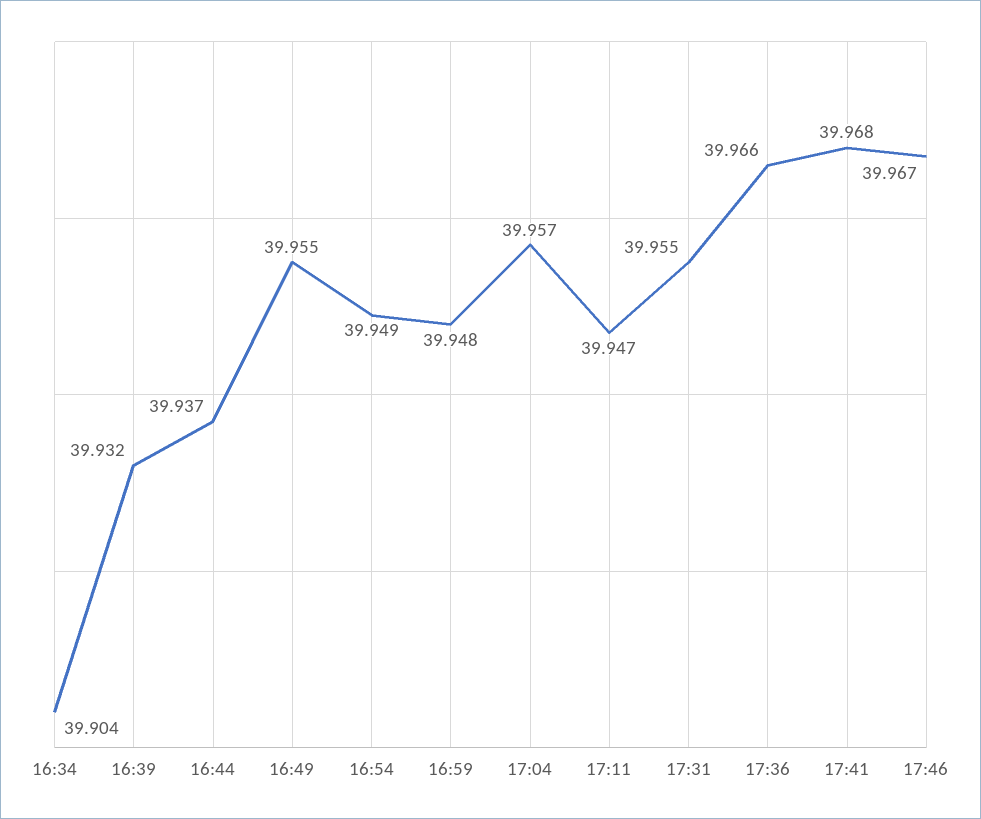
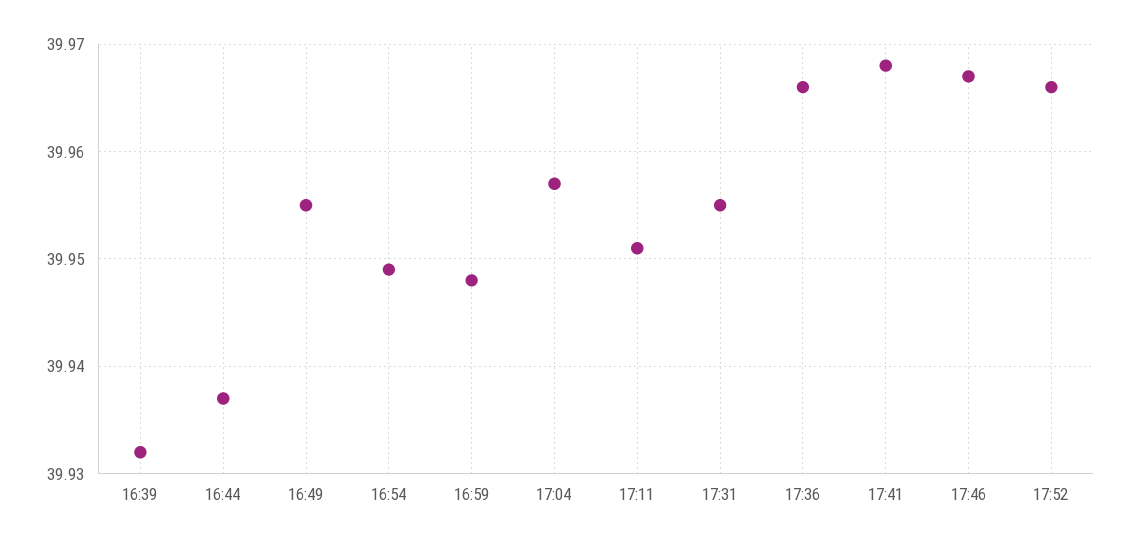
16:34: 39.904 -> none
17:11: 39.947 -> 39.951
17:52: none -> 39.966

